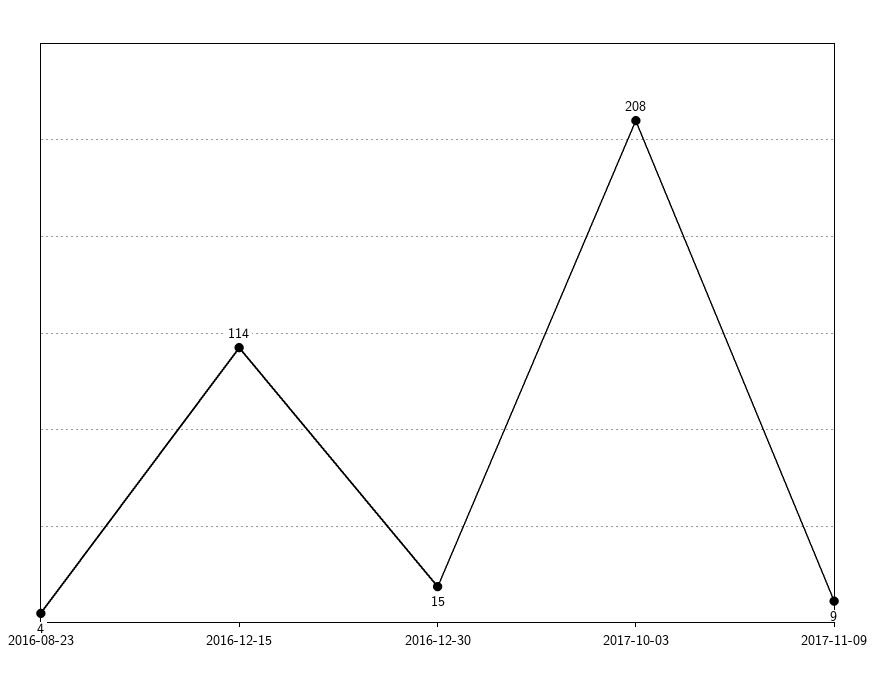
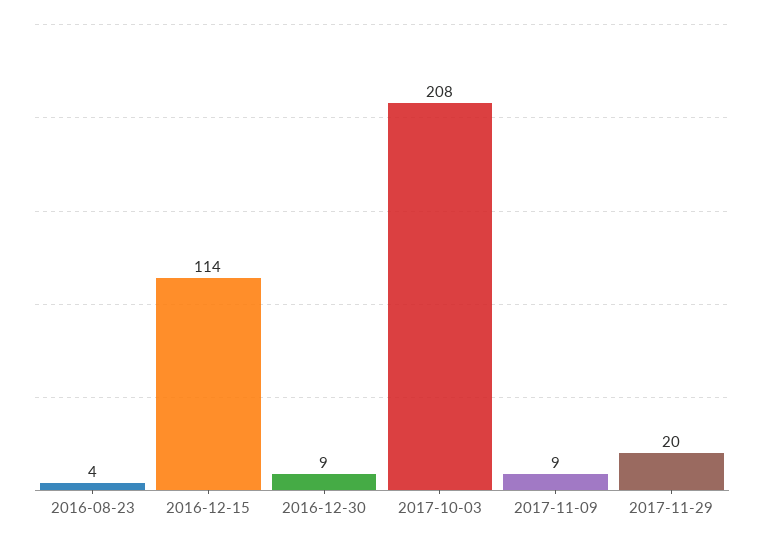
2016-12-30: 15 -> 9
2017-11-29: none -> 20

